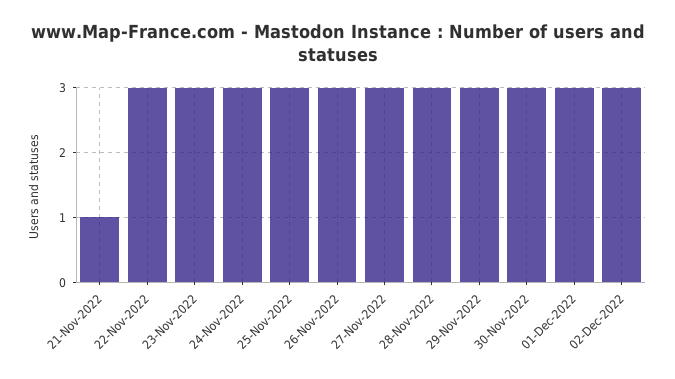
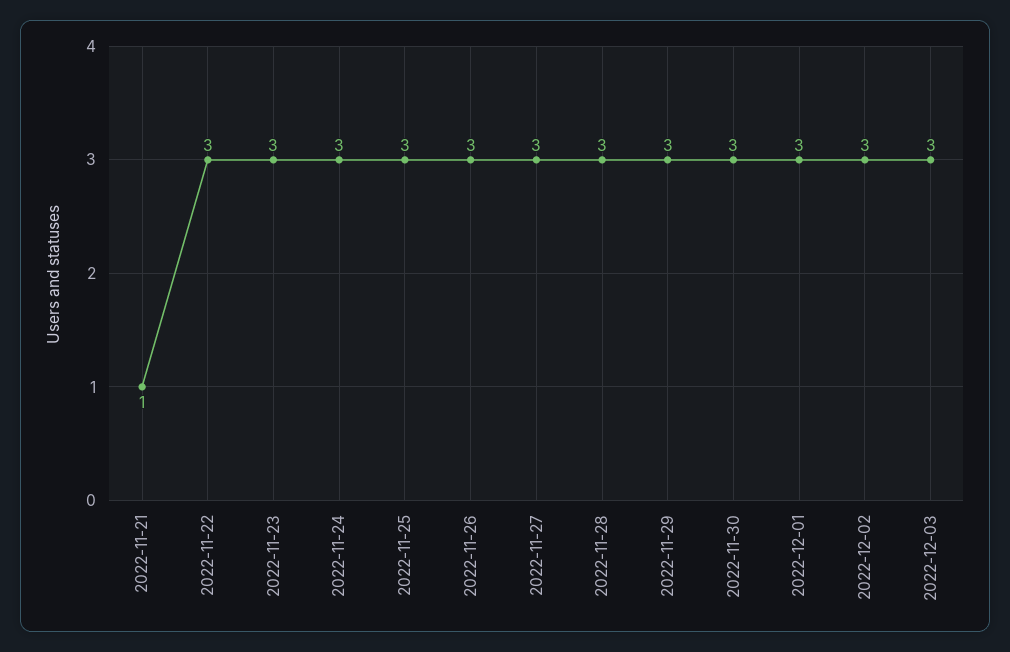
2022-12-03: none -> 3

